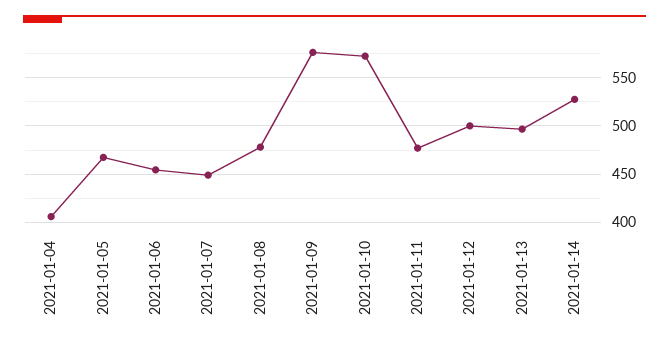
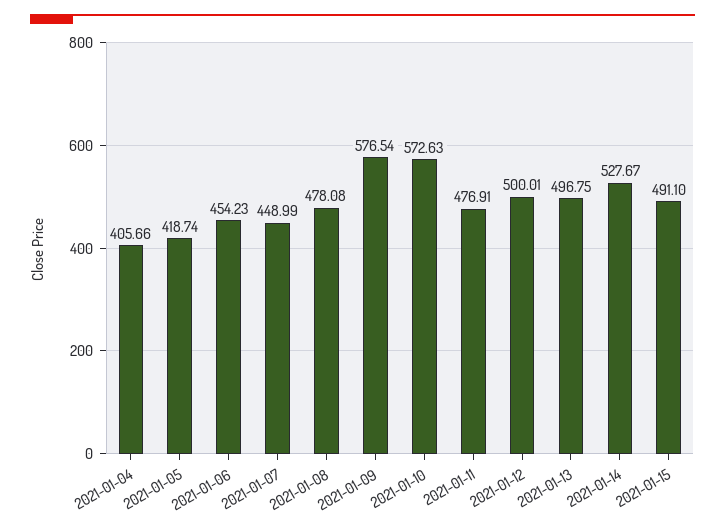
2021-01-05: 470 -> 418.74
2021-01-15: none -> 491.1

